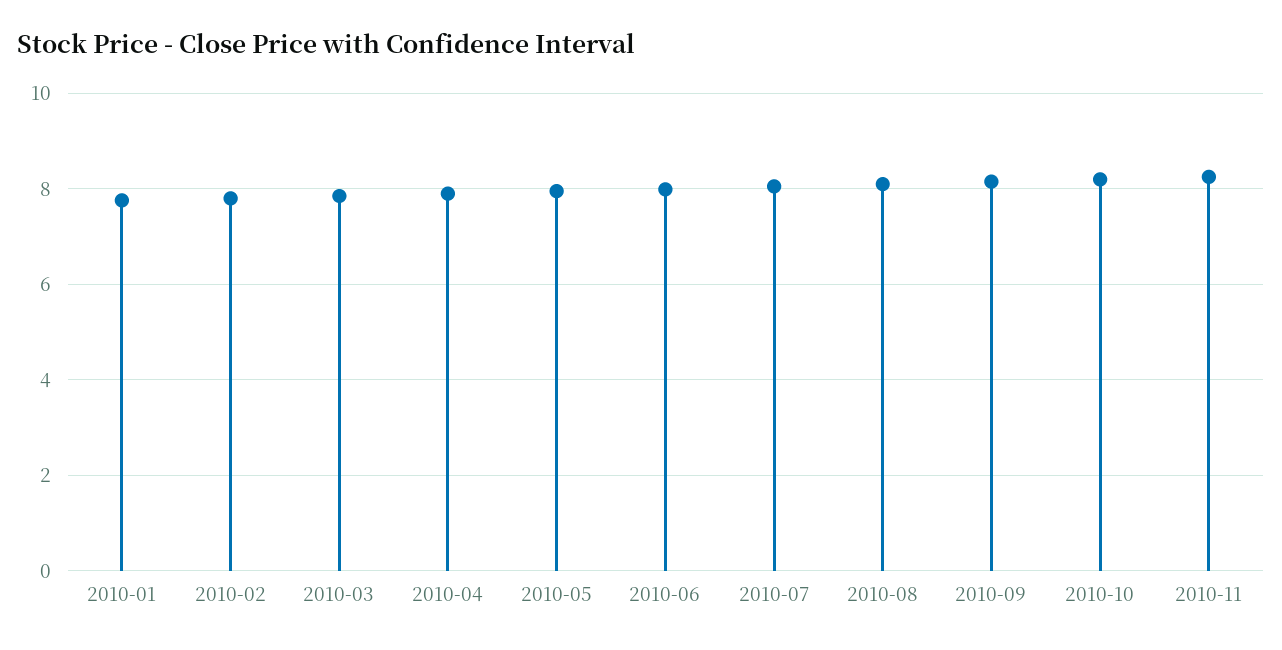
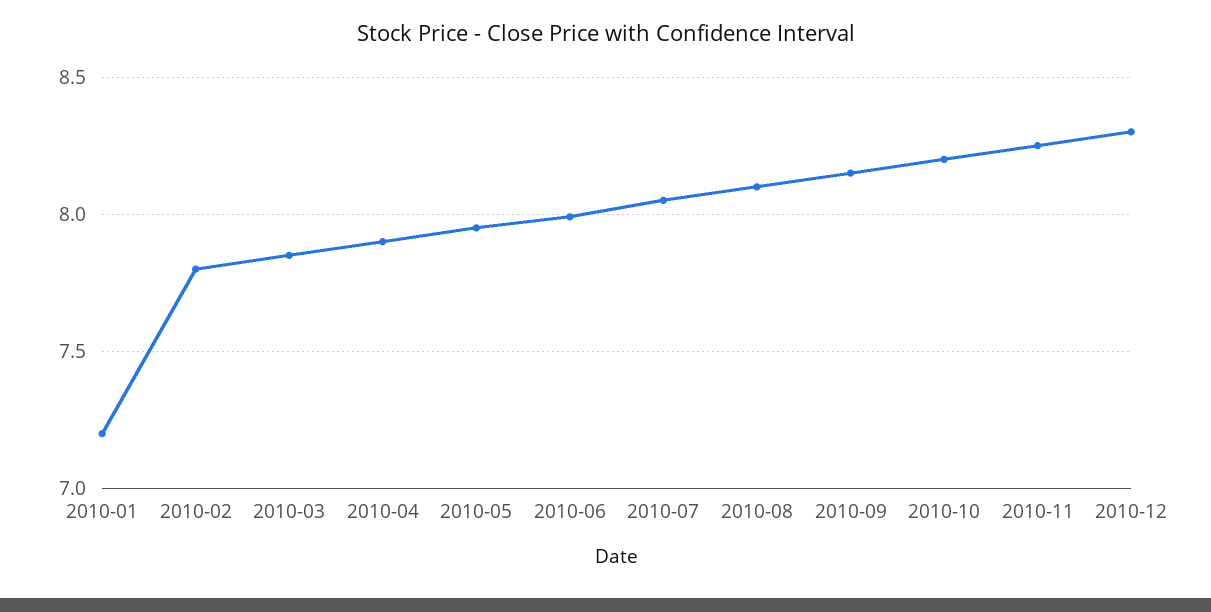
2010-01: 7.8 -> 7.2
2010-12: none -> 8.3

